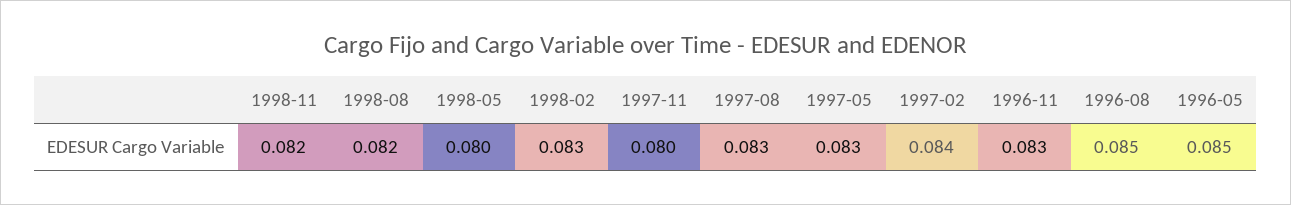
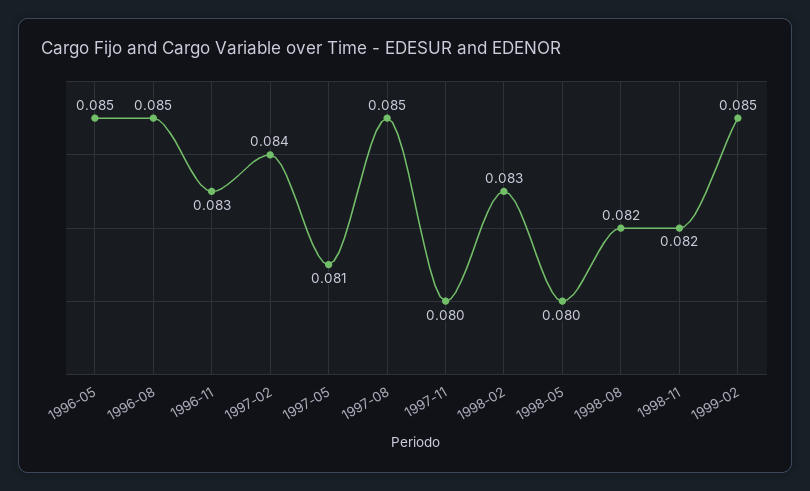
1997-08: 0.083 -> 0.085
1997-05: 0.083 -> 0.081
1999-02: none -> 0.085

